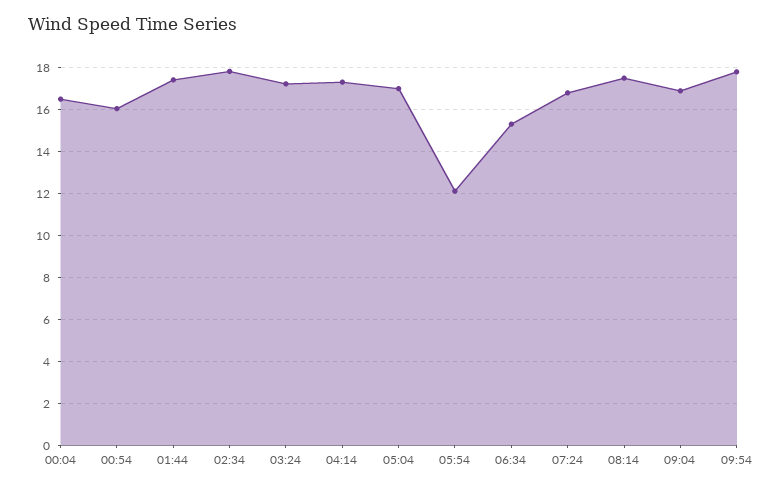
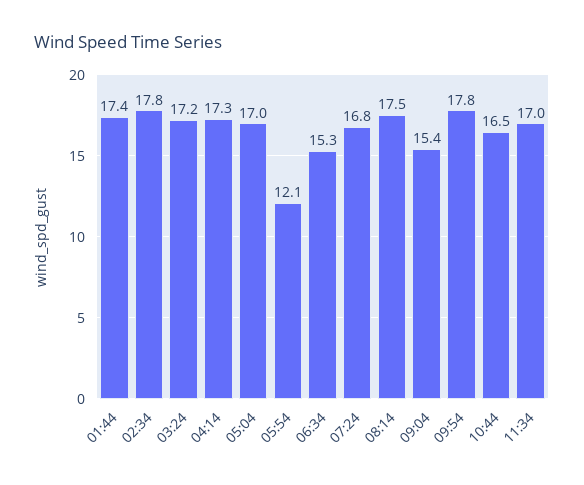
00:04: 16.5 -> none
00:54: 16 -> none
09:04: 17 -> 15.4
10:44: none -> 16.5
11:34: none -> 17

